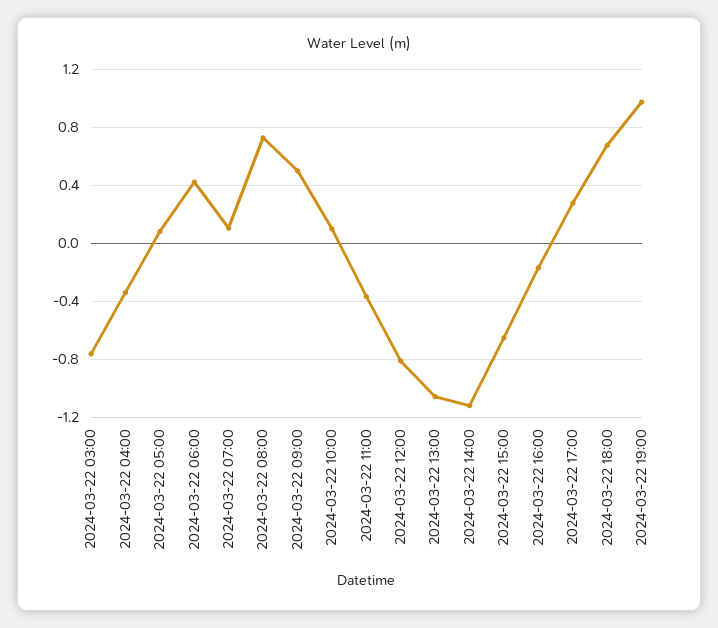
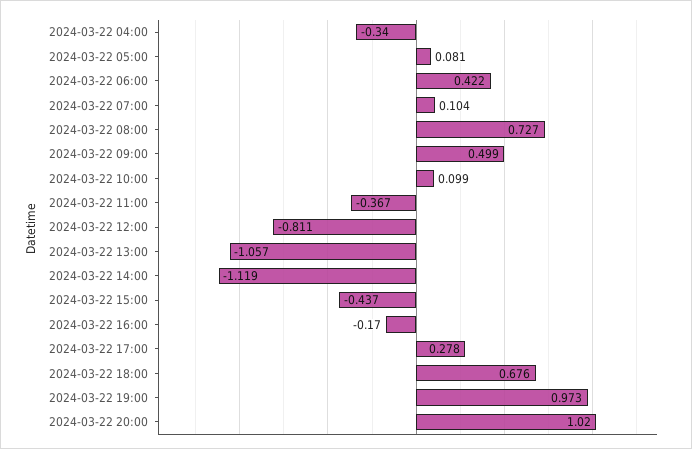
2024-03-22 03:00: -0.75 -> none
2024-03-22 15:00: -0.65 -> -0.437
2024-03-22 20:00: none -> 1.02

